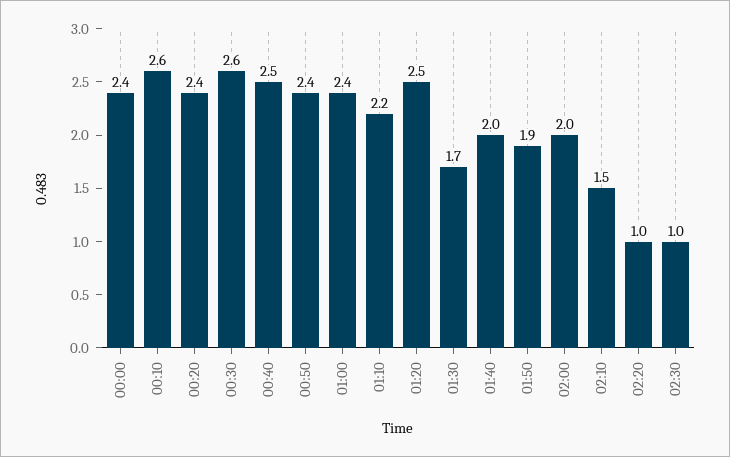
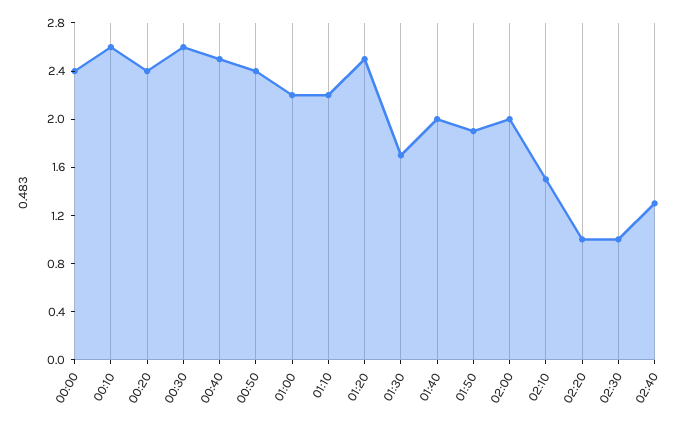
01:00: 2.4 -> 2.2
02:40: none -> 1.3

